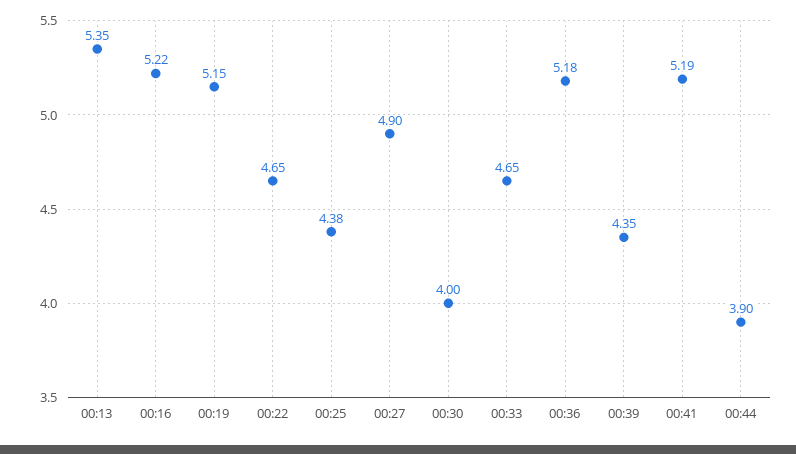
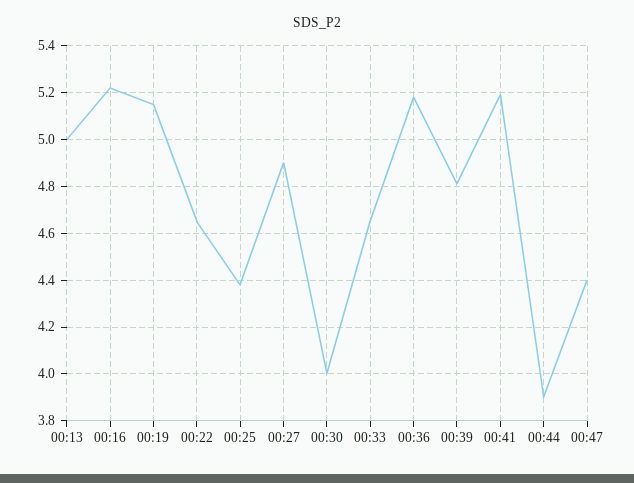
00:13: 5.35 -> 5
00:39: 4.35 -> 4.8
00:47: none -> 4.4

